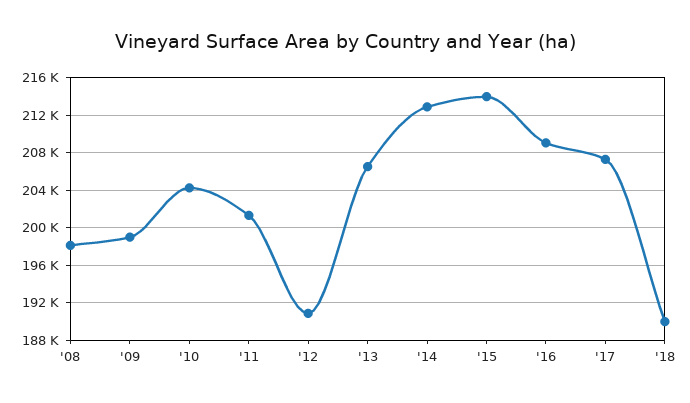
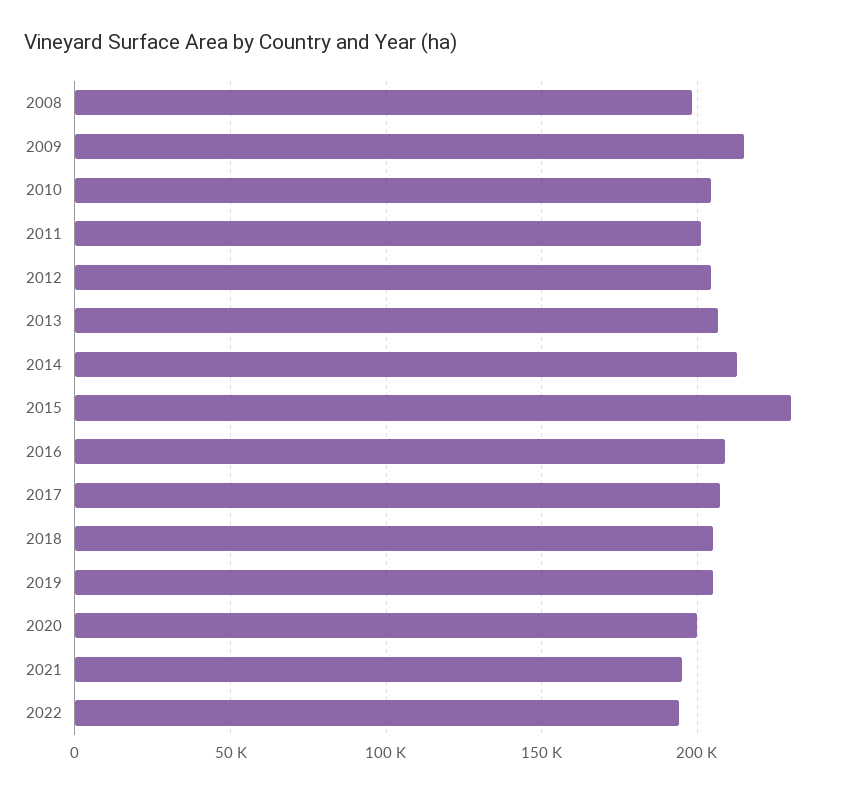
'09: 199000 -> 215000
'12: 191000 -> 205000
'15: 214000 -> 230000
'18: 190000 -> 205000
2019: none -> 205000
2020: none -> 200000
2021: none -> 195000
2022: none -> 195000

